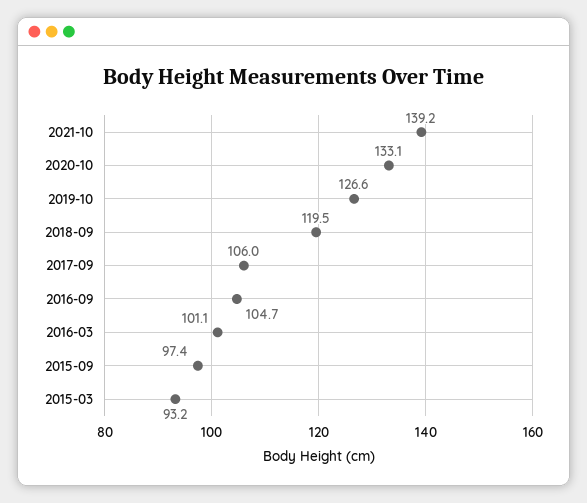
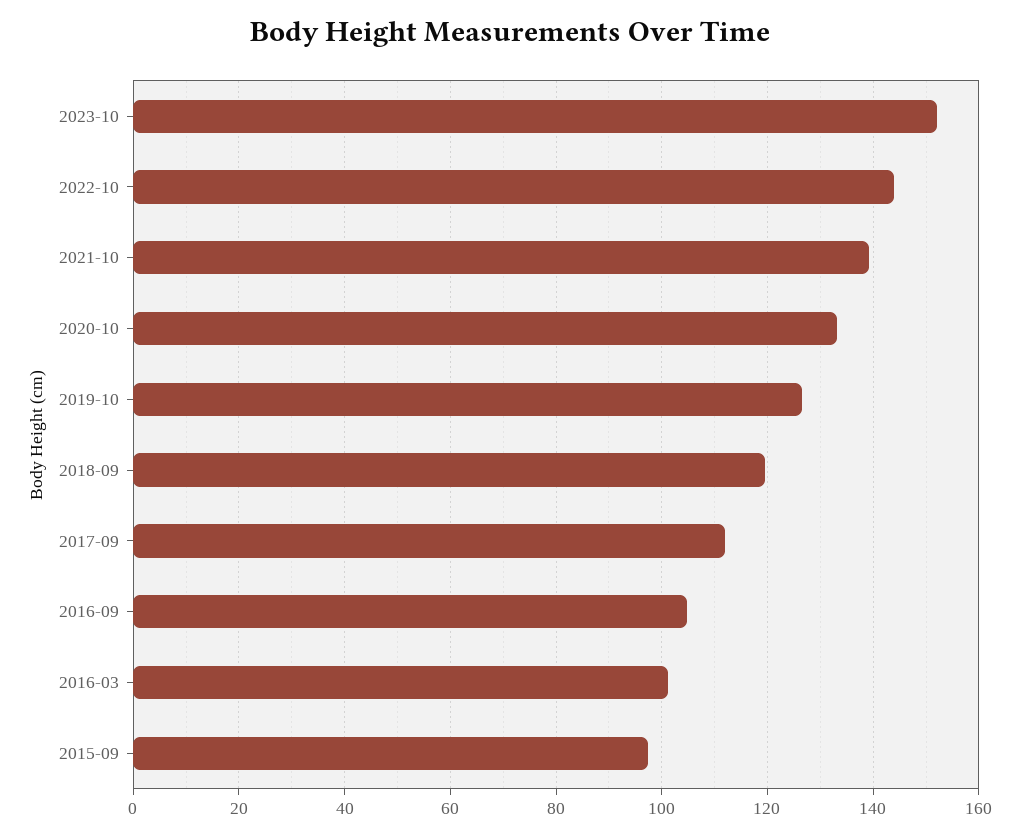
2017-09: 106 -> 112
2015-03: 93.2 -> none
2023-10: none -> 152
2022-10: none -> 144

